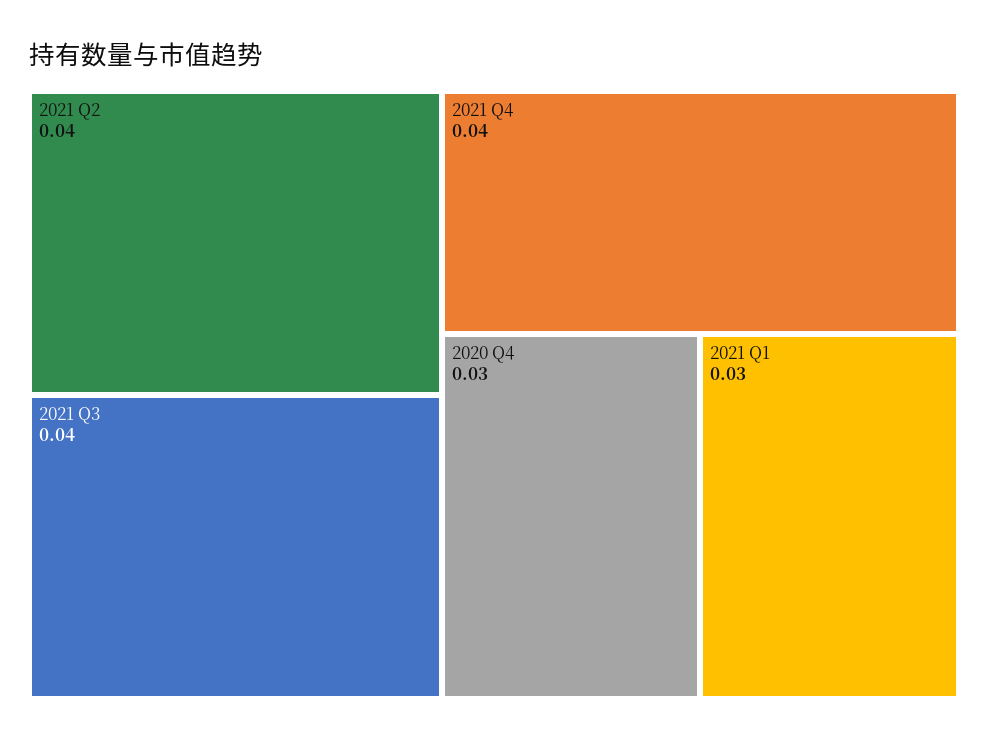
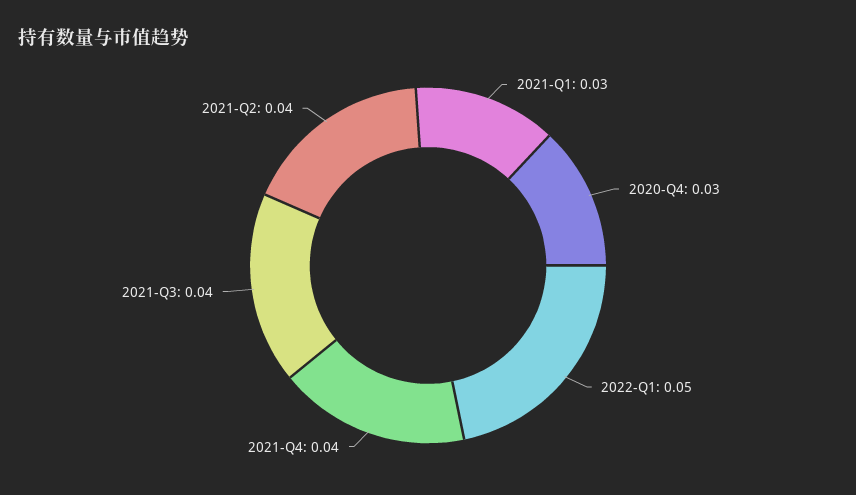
2022-Q1: none -> 0.05

